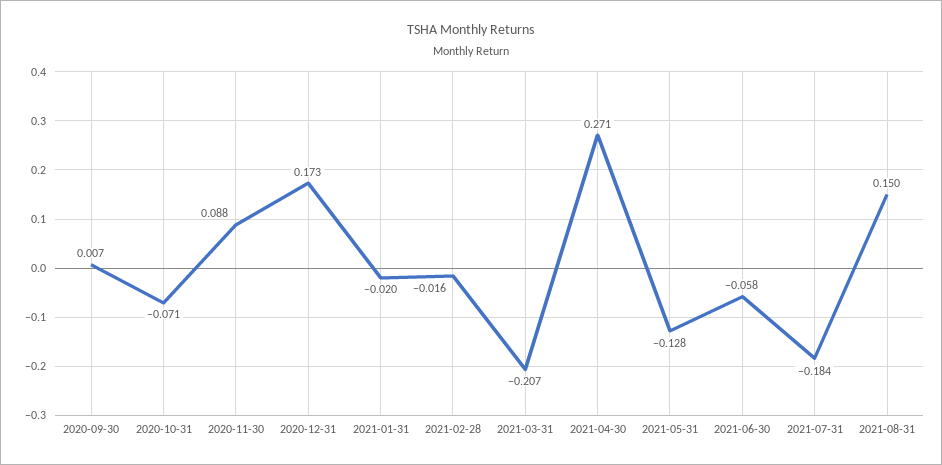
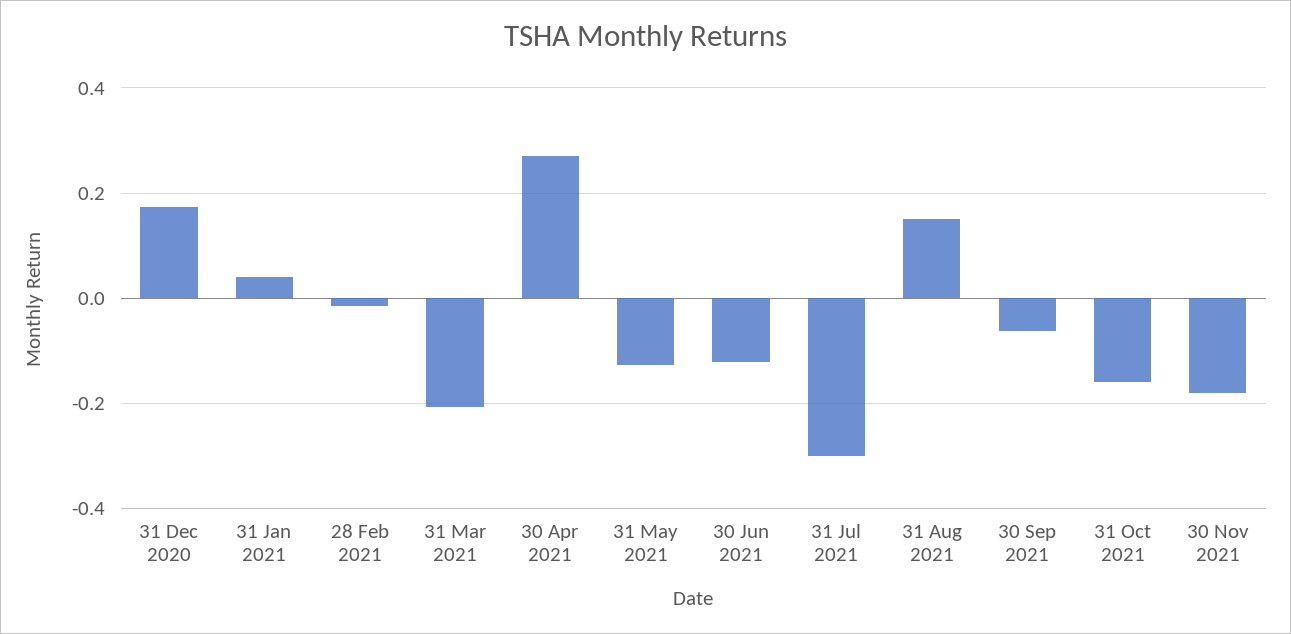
2020-09-30: 0.007 -> none
2020-10-31: -0.071 -> none
2020-11-30: 0.088 -> none
2021-01-31: -0.02 -> 0.04
2021-06-30: -0.058 -> -0.12
2021-07-31: -0.184 -> -0.3
30 Sep 2021: none -> -0.06
31 Oct 2021: none -> -0.16
30 Nov 2021: none -> -0.18

